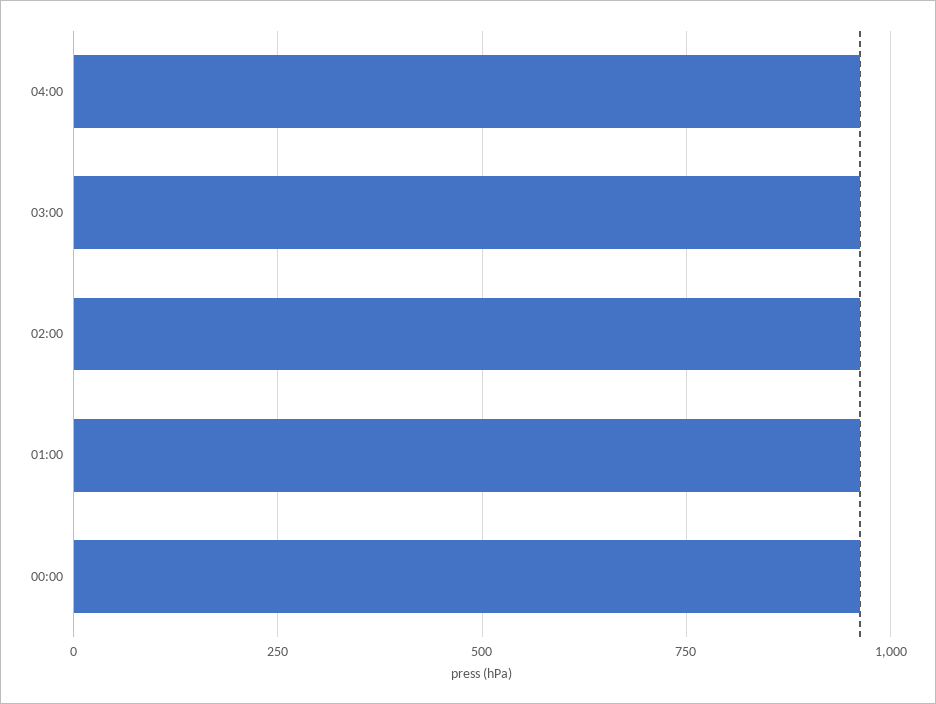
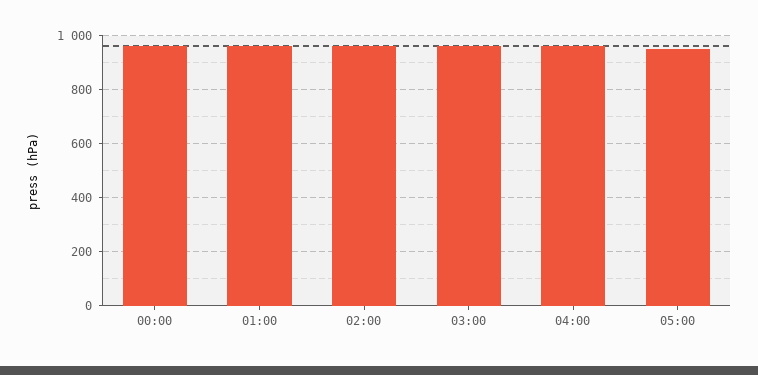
05:00: none -> 950

